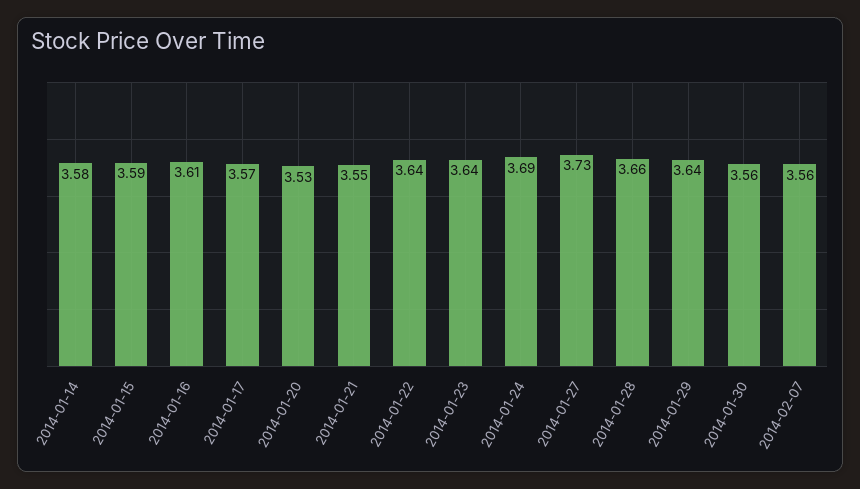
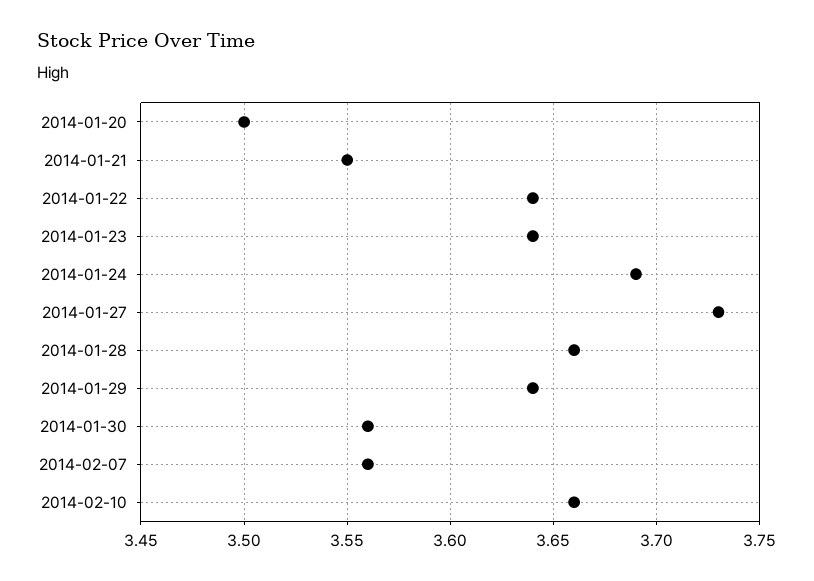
2014-01-14: 3.58 -> none
2014-01-15: 3.59 -> none
2014-01-16: 3.61 -> none
2014-01-17: 3.57 -> none
2014-01-20: 3.53 -> 3.5
2014-02-10: none -> 3.66

